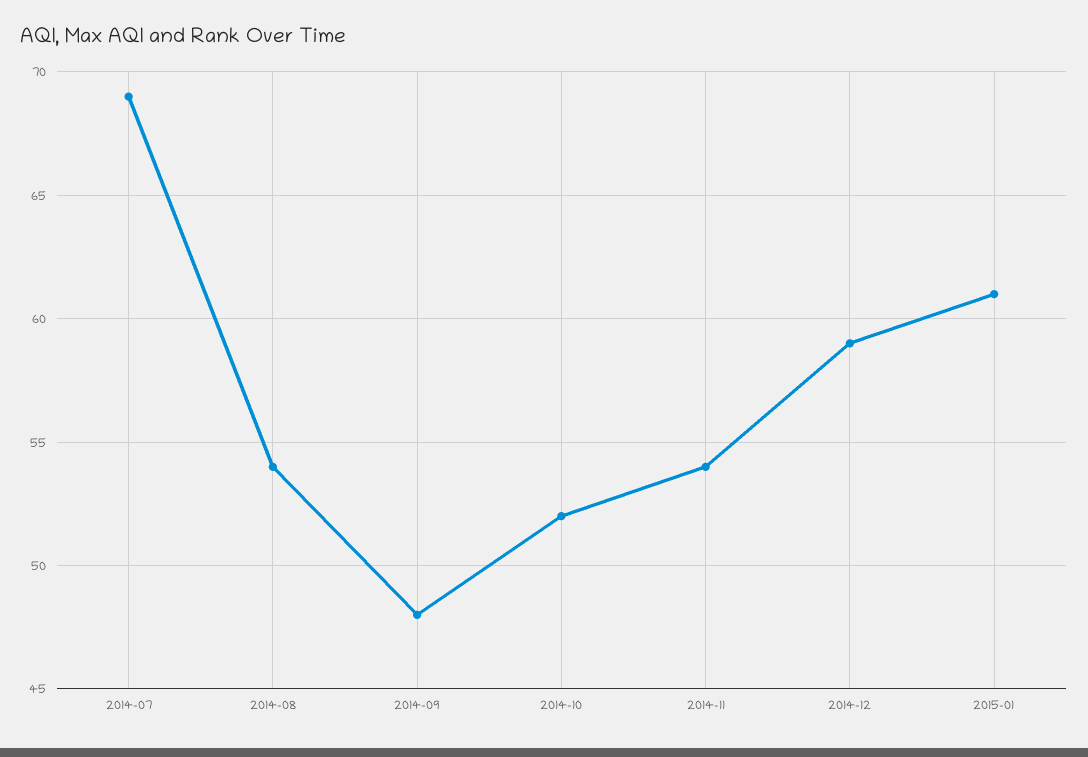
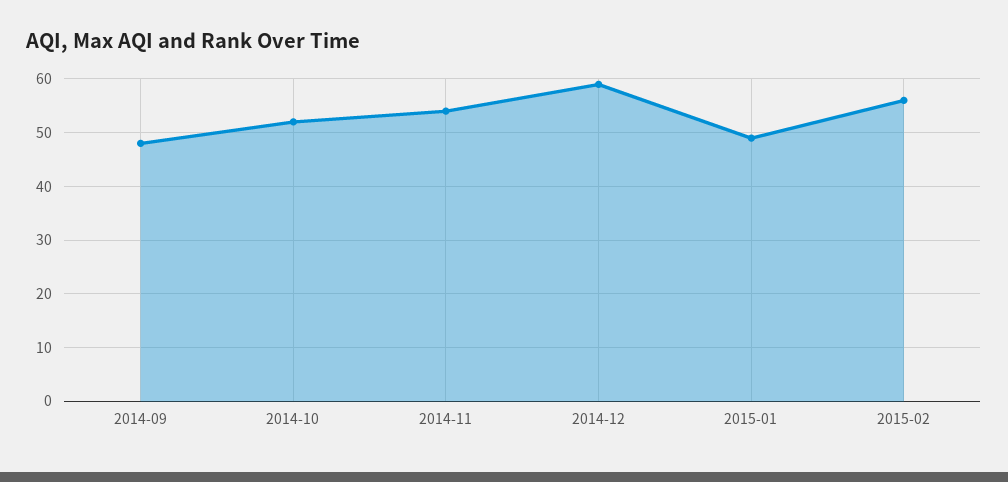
2014-07: 69 -> none
2014-08: 54 -> none
2015-01: 61 -> 50
2015-02: none -> 55

